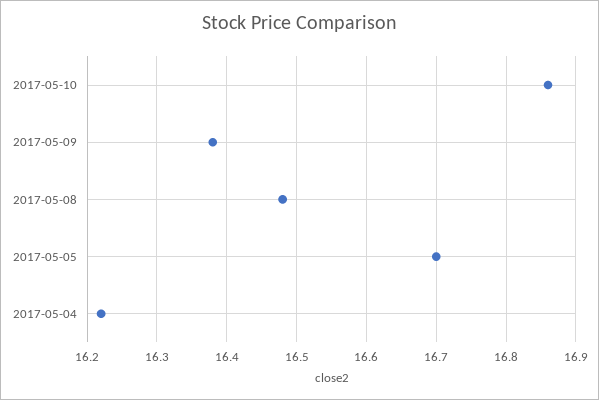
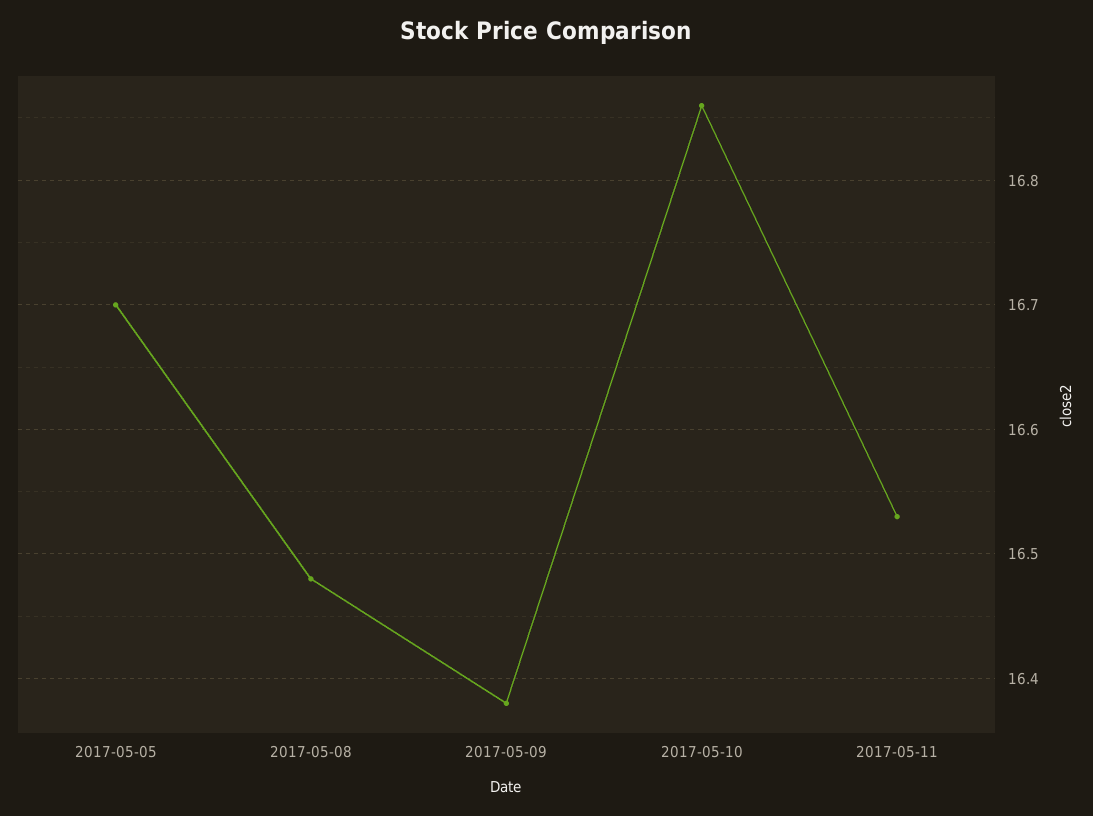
2017-05-04: 16.22 -> none
2017-05-11: none -> 16.53

